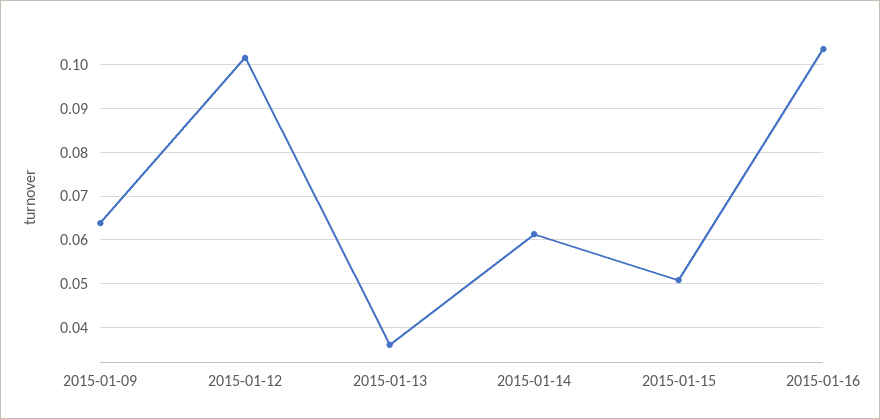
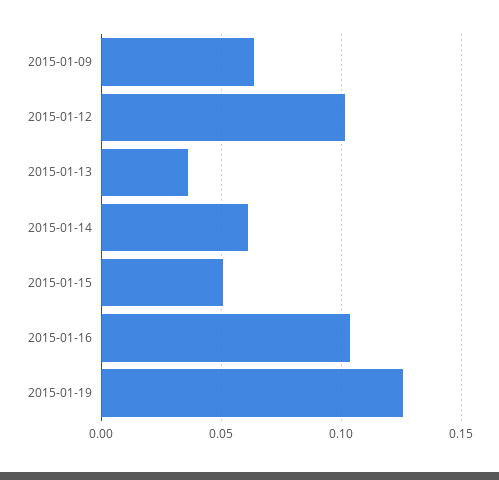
2015-01-19: none -> 0.125

